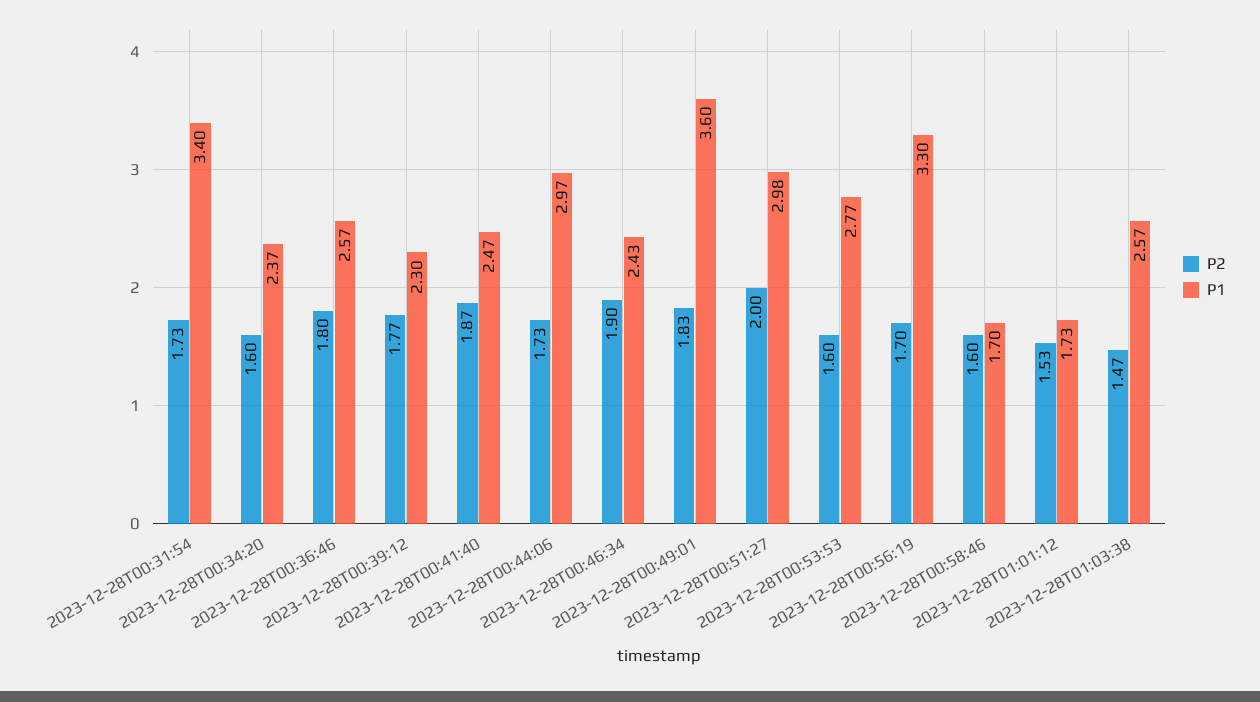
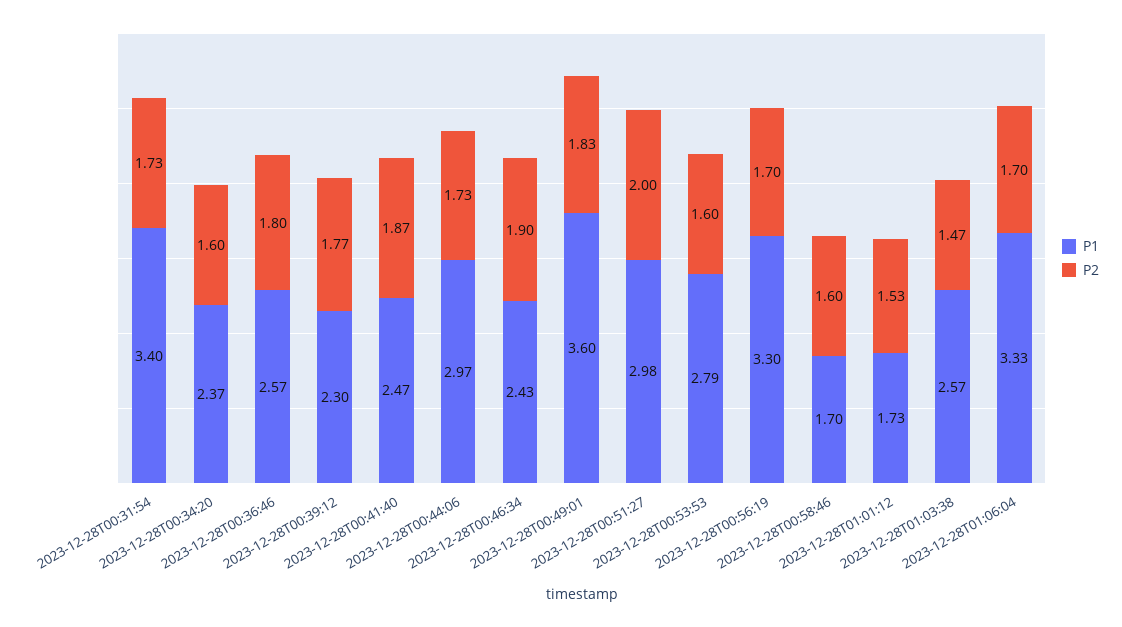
P1, 2023-12-28T00:53:53: 2.77 -> 2.79
P1, 2023-12-28T01:06:04: none -> 3.33
P2, 2023-12-28T01:06:04: none -> 1.7

